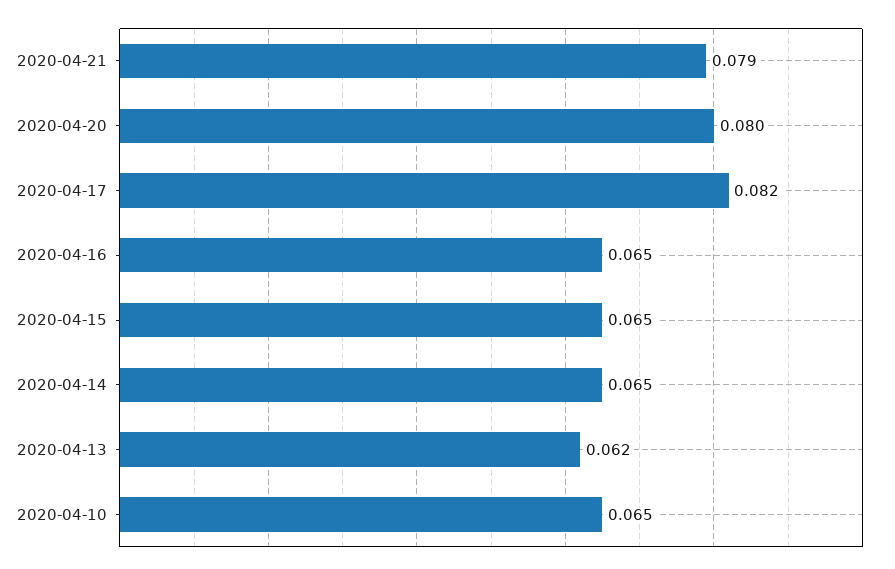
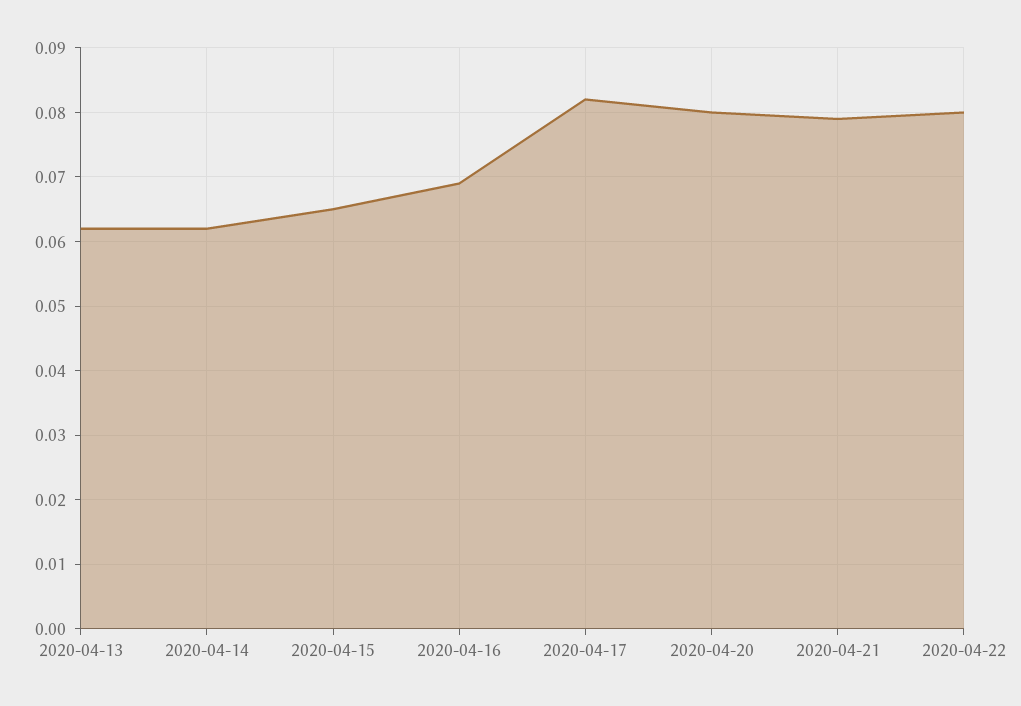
2020-04-16: 0.065 -> 0.069
2020-04-14: 0.065 -> 0.062
2020-04-10: 0.065 -> none
2020-04-22: none -> 0.08

